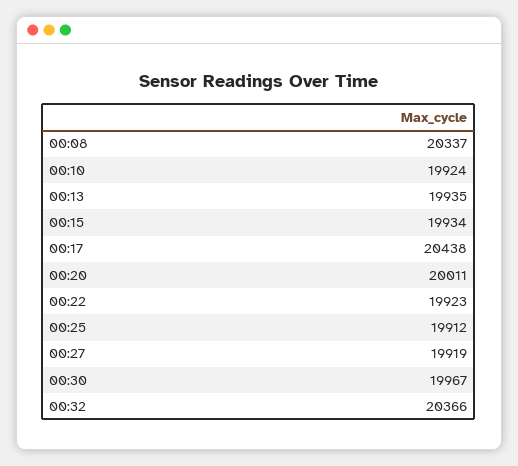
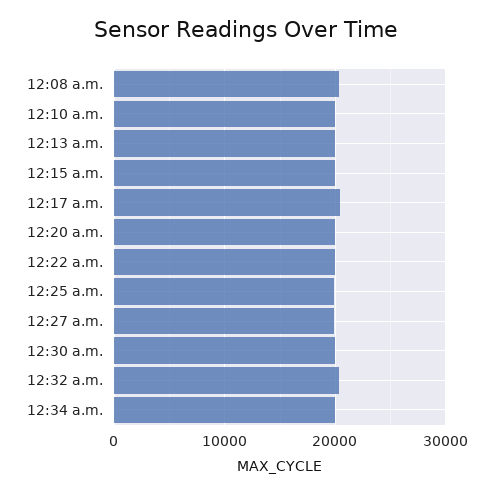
12:34 a.m.: none -> 20000

